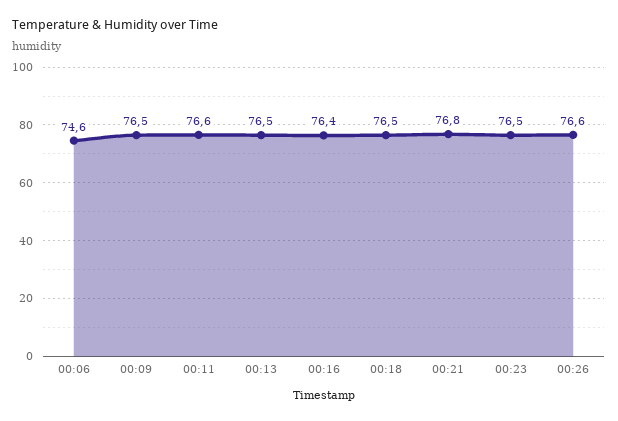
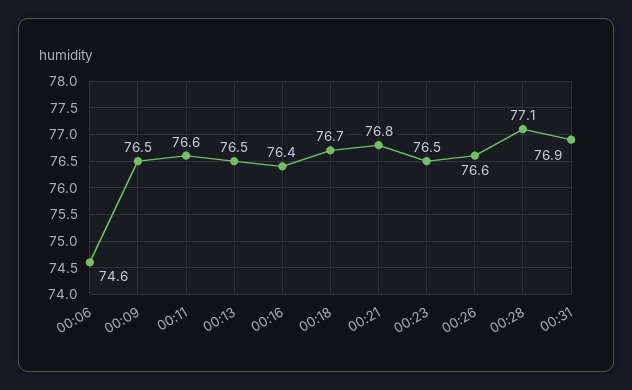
00:18: 76.5 -> 76.7
00:28: none -> 77.1
00:31: none -> 76.9

